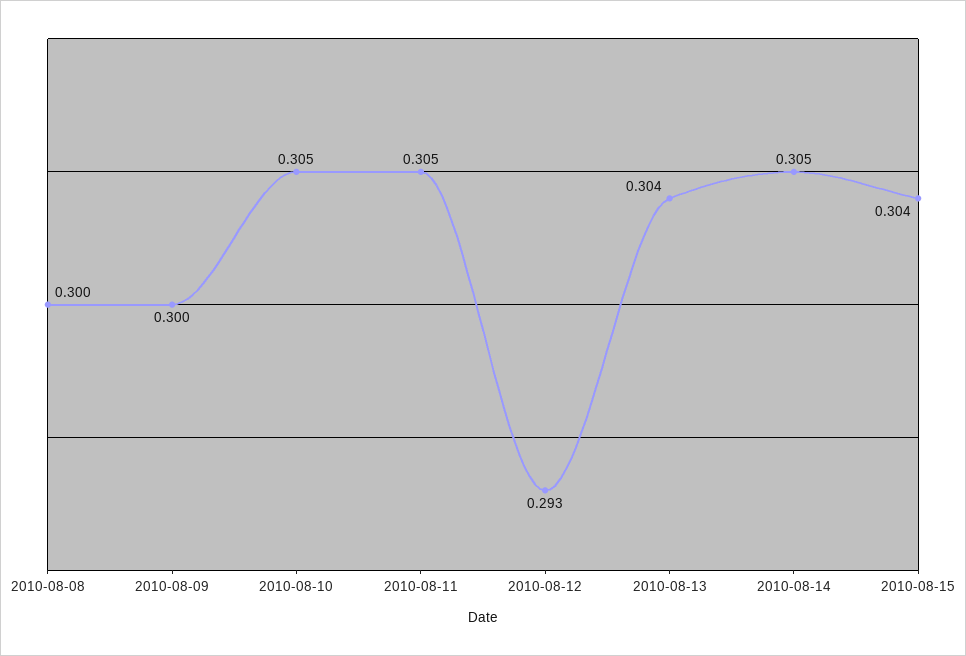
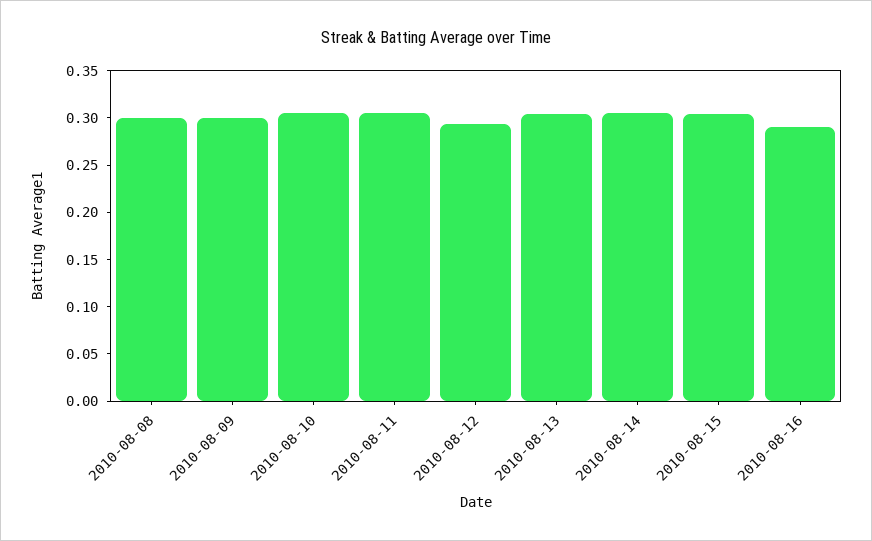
2010-08-16: none -> 0.29

